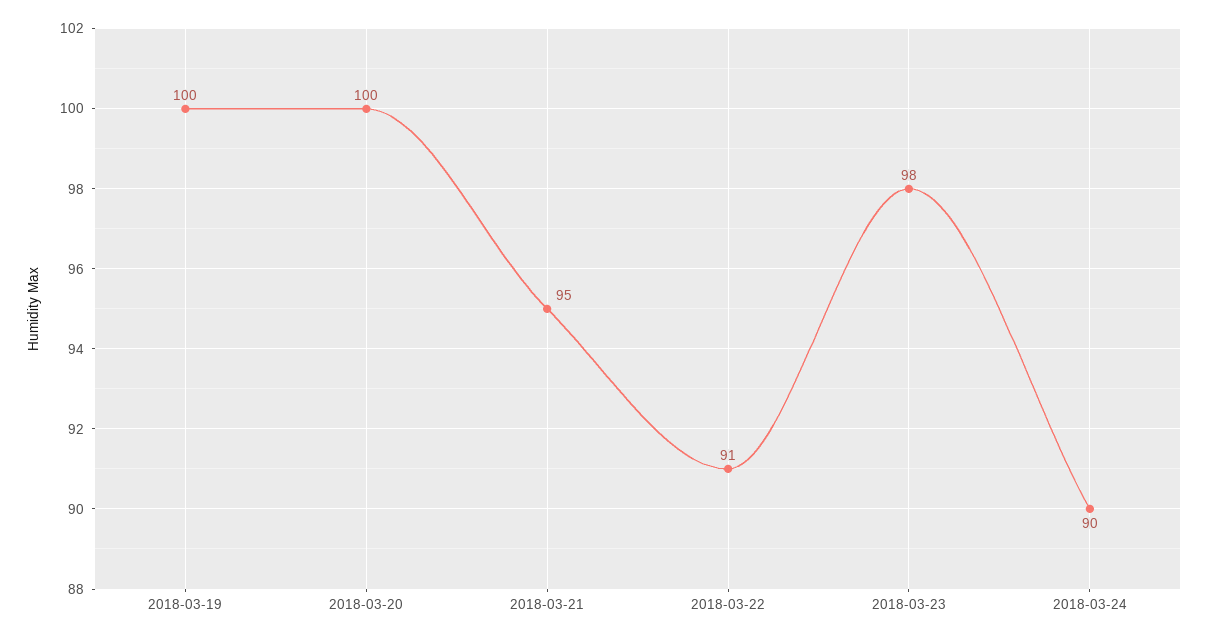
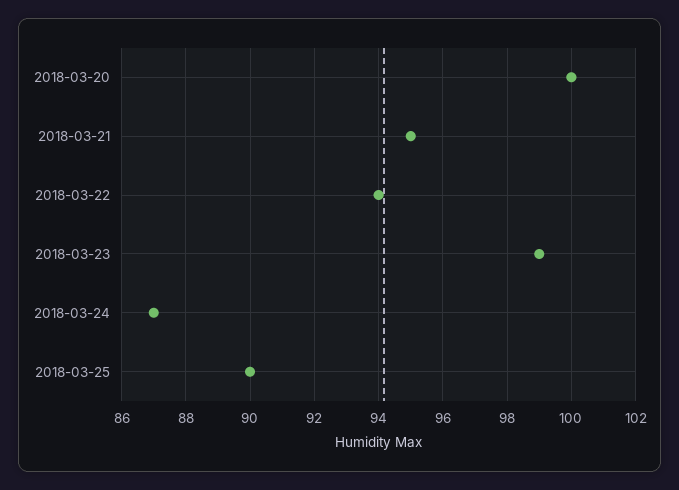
2018-03-19: 100 -> none
2018-03-22: 91 -> 94
2018-03-23: 98 -> 99
2018-03-24: 90 -> 87
2018-03-25: none -> 90

